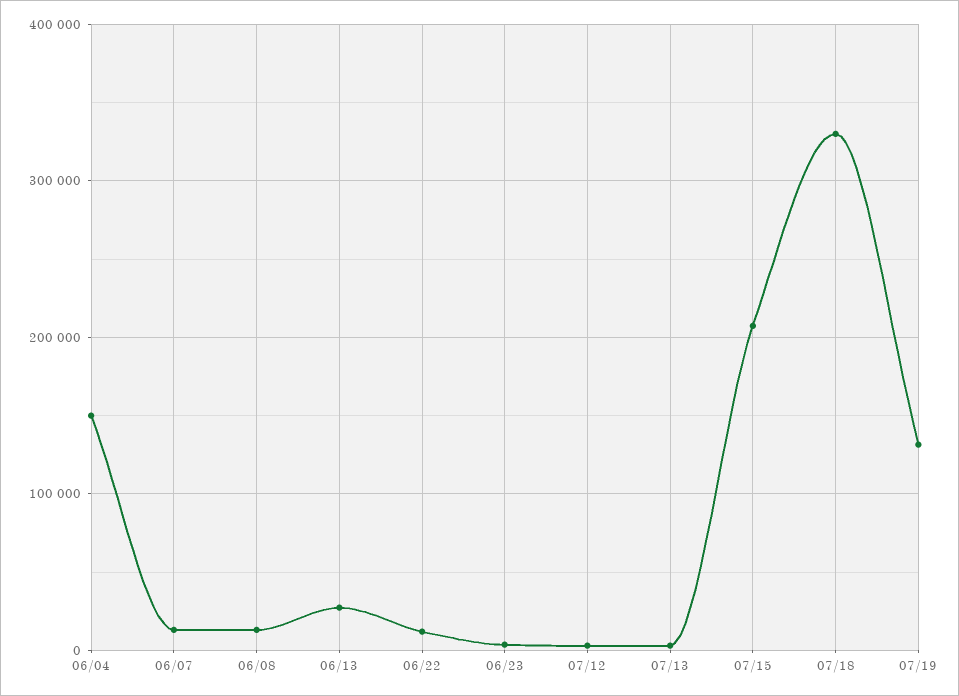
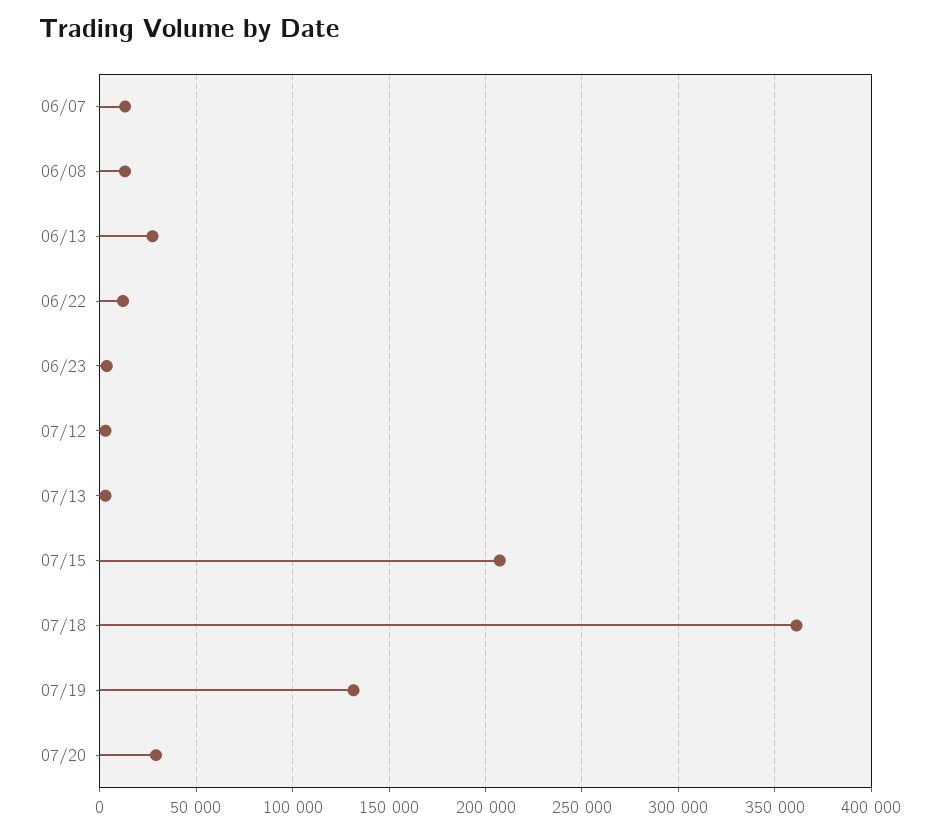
06/04: 150000 -> none
07/18: 330000 -> 360000
07/20: none -> 30000

